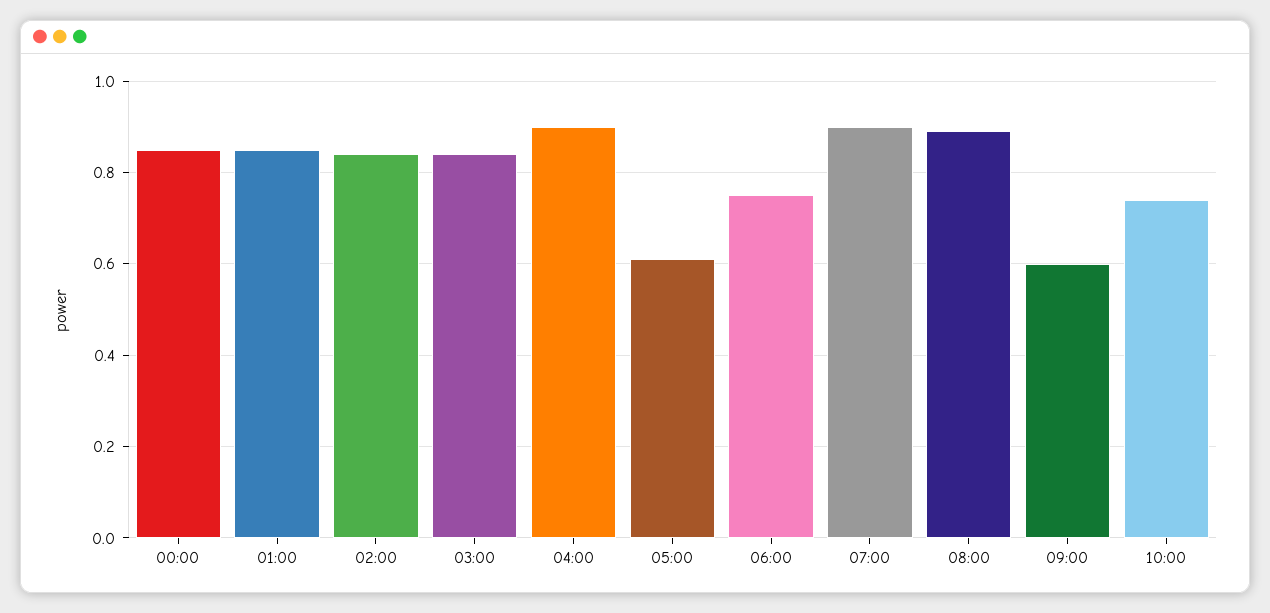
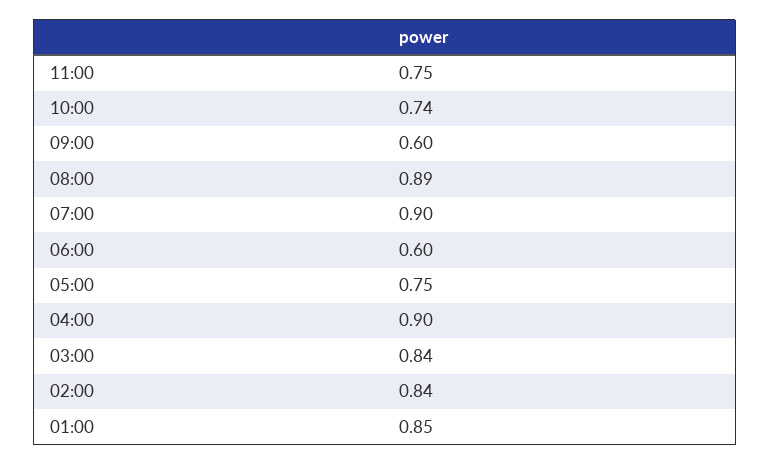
00:00: 0.85 -> none
05:00: 0.6 -> 0.75
06:00: 0.75 -> 0.6
11:00: none -> 0.75

